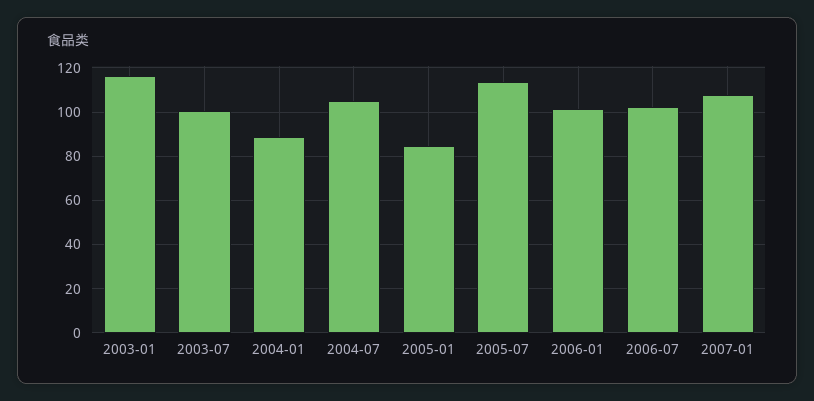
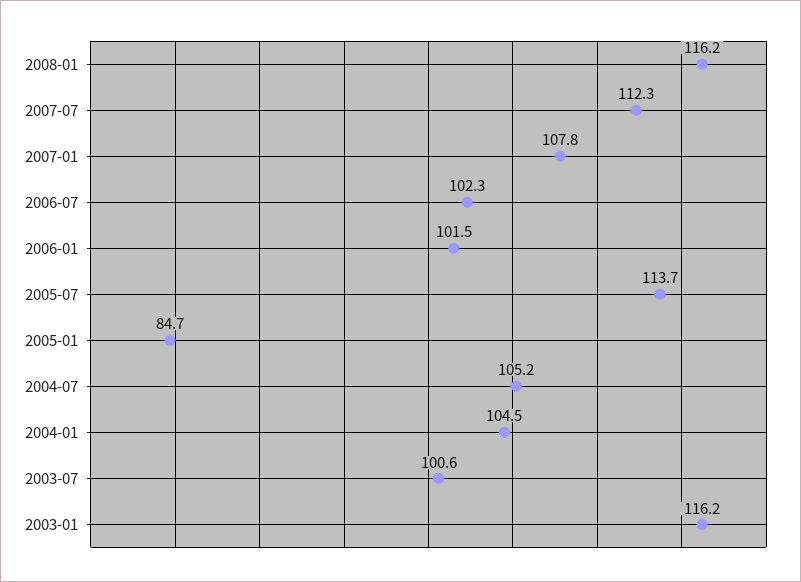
2004-01: 90 -> 104.5
2008-01: none -> 116.2
2007-07: none -> 112.3

